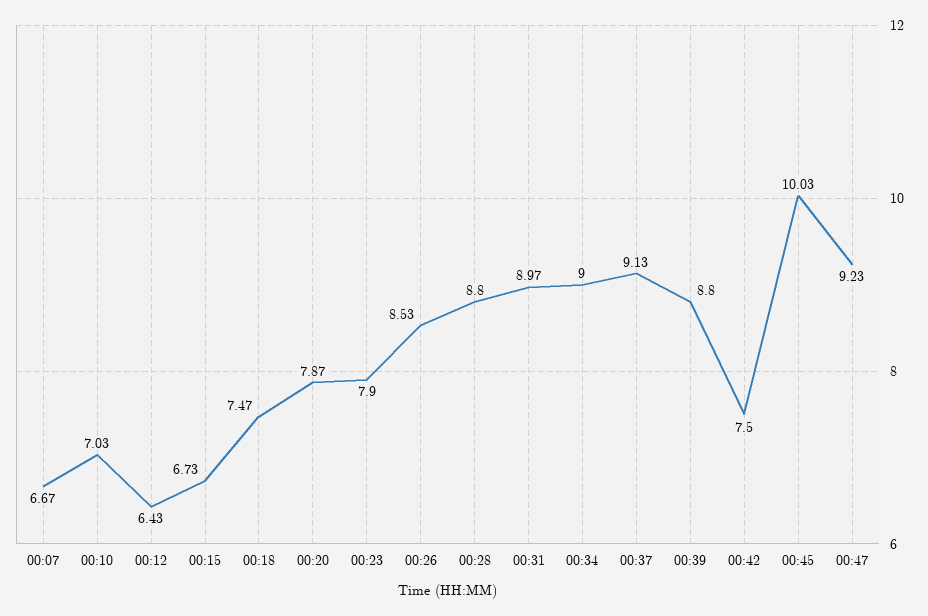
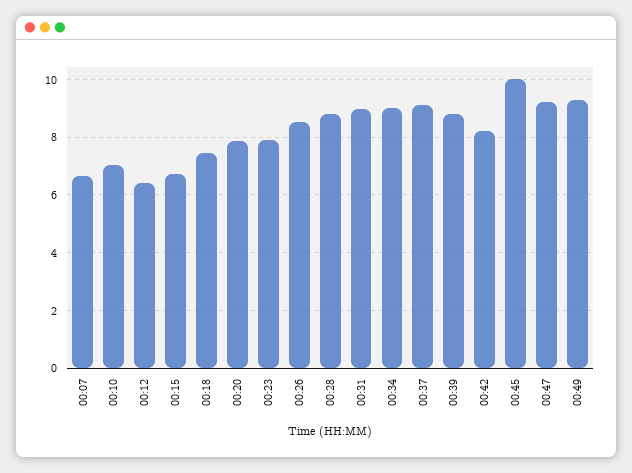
00:42: 7.5 -> 8.25
00:49: none -> 9.25

